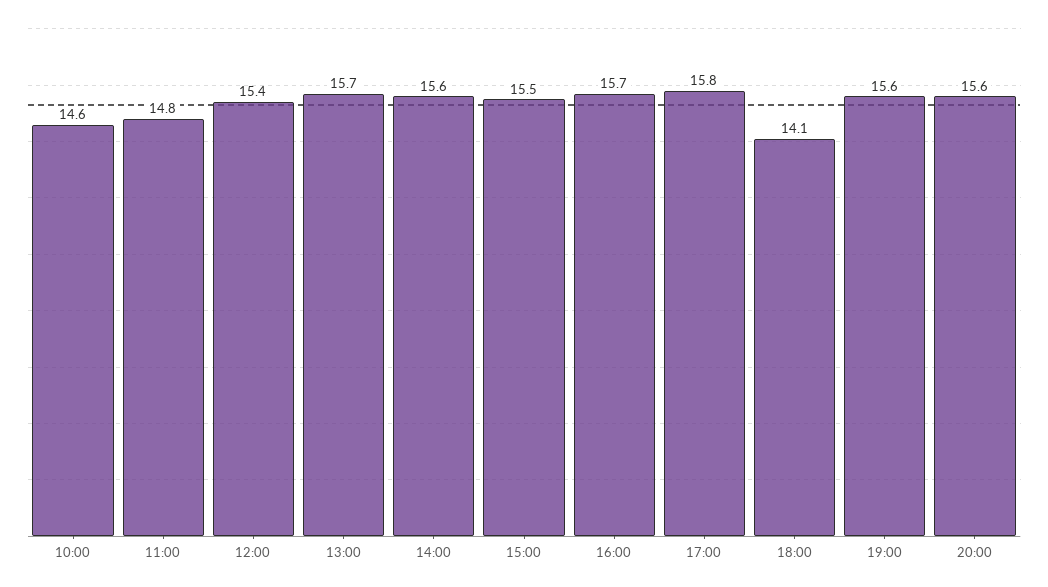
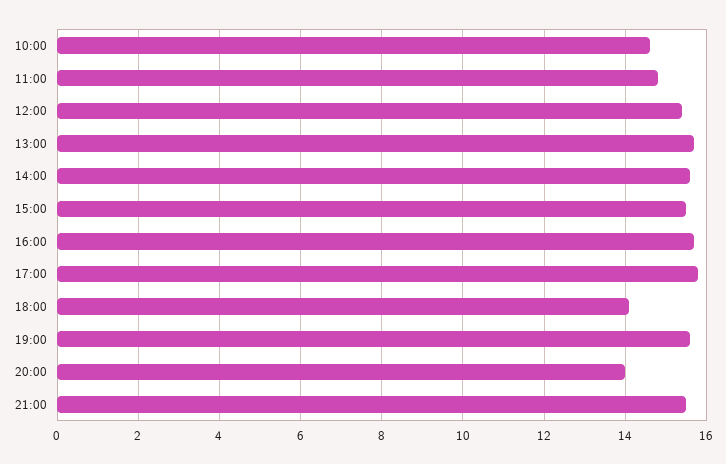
20:00: 15.6 -> 14
21:00: none -> 15.5

